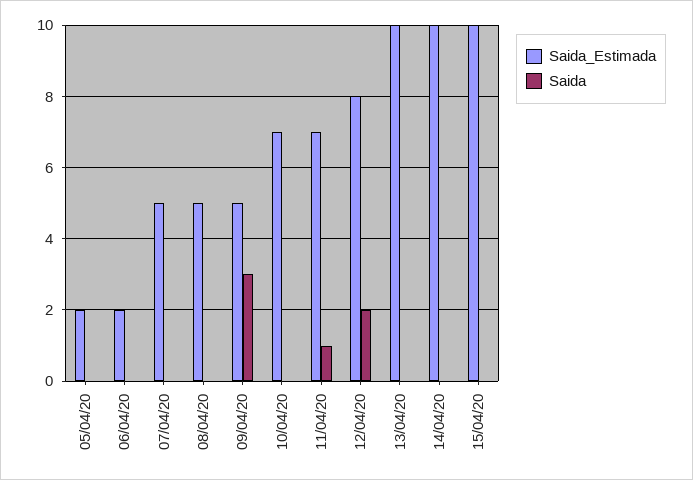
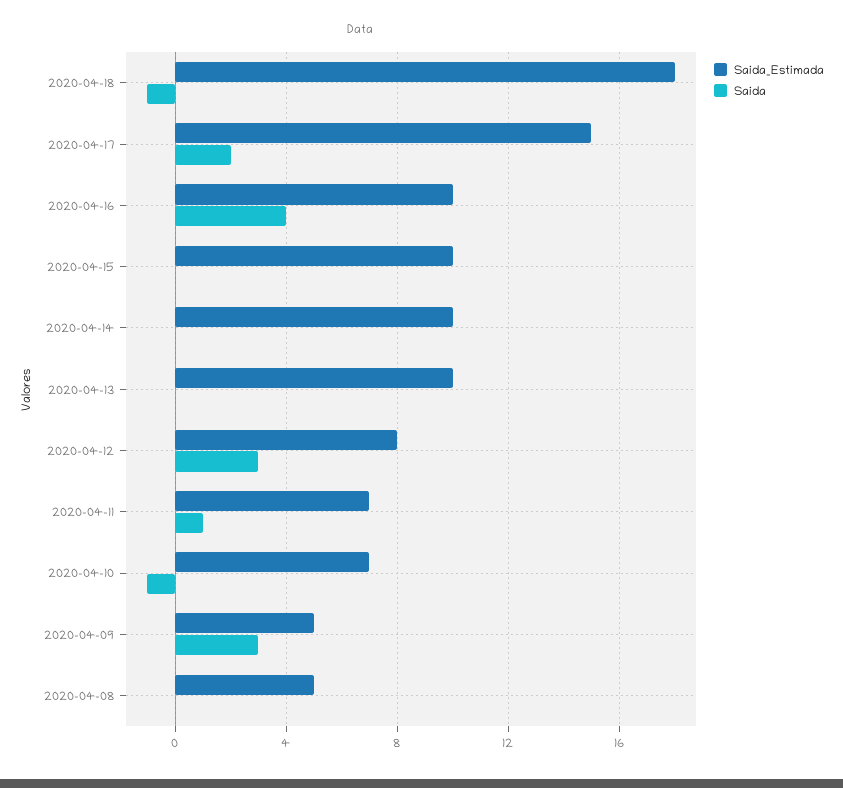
Saida_Estimada, 05/04/20: 2 -> none
Saida, 05/04/20: 0 -> none
Saida_Estimada, 06/04/20: 2 -> none
Saida, 06/04/20: 0 -> none
Saida_Estimada, 07/04/20: 5 -> none
Saida, 07/04/20: 0 -> none
Saida, 10/04/20: 0 -> -1
Saida, 12/04/20: 2 -> 3
Saida_Estimada, 2020-04-18: none -> 18
Saida, 2020-04-18: none -> -1
Saida_Estimada, 2020-04-17: none -> 15
Saida, 2020-04-17: none -> 2
Saida_Estimada, 2020-04-16: none -> 10
Saida, 2020-04-16: none -> 4

